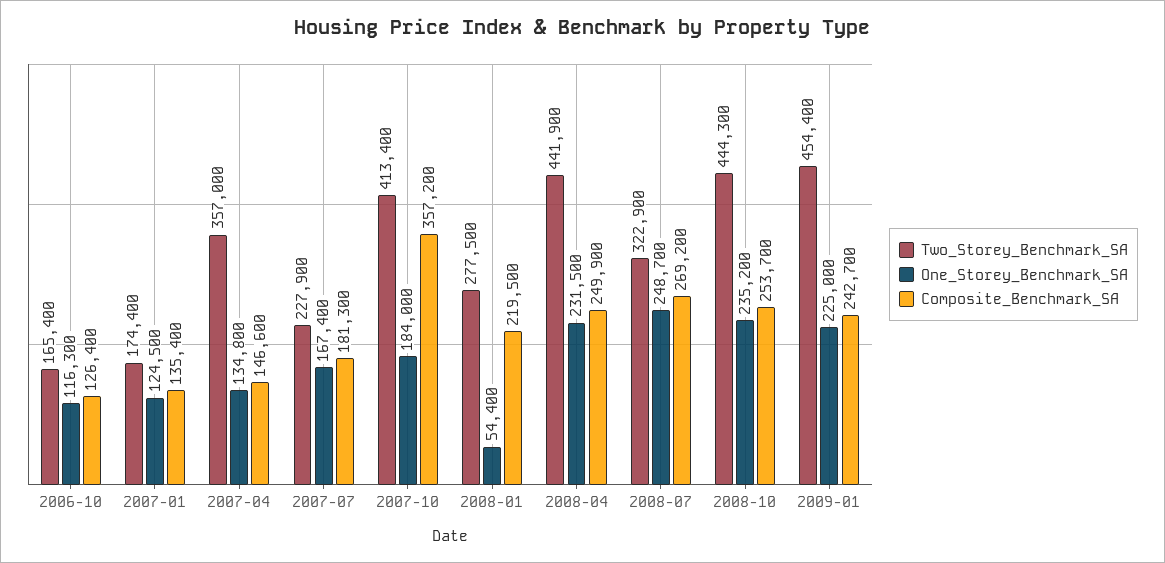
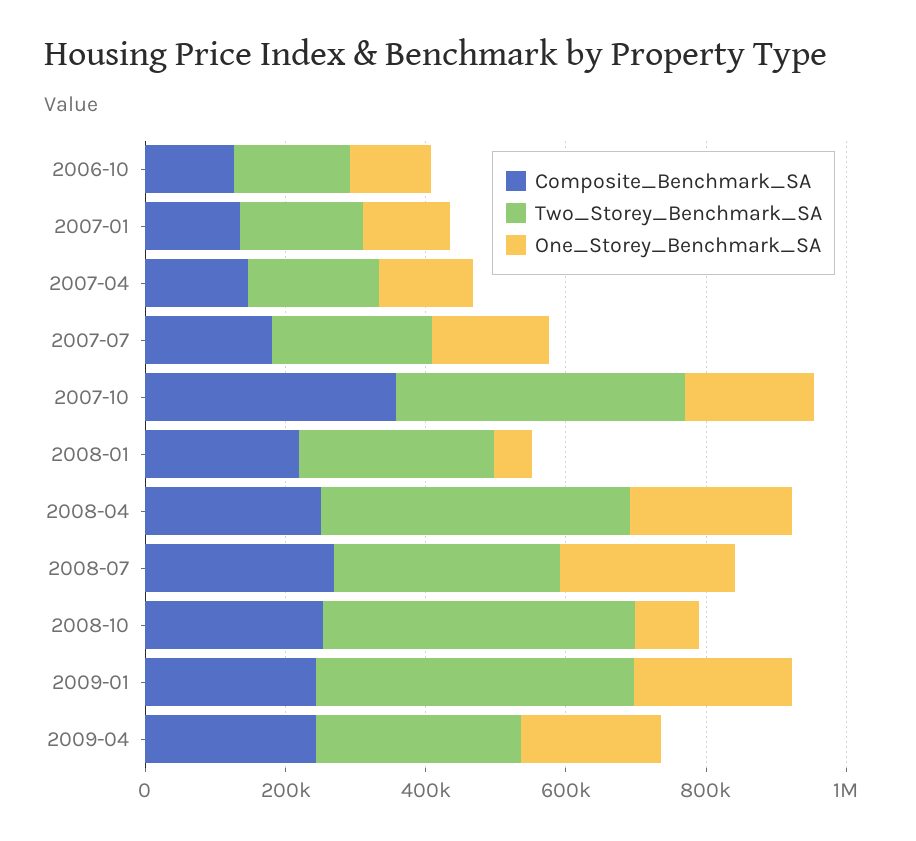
Two_Storey_Benchmark_SA, 2007-04: 357000 -> 200000
One_Storey_Benchmark_SA, 2008-10: 235200 -> 100000
Composite_Benchmark_SA, 2009-04: none -> 250000
Two_Storey_Benchmark_SA, 2009-04: none -> 300000
One_Storey_Benchmark_SA, 2009-04: none -> 200000

